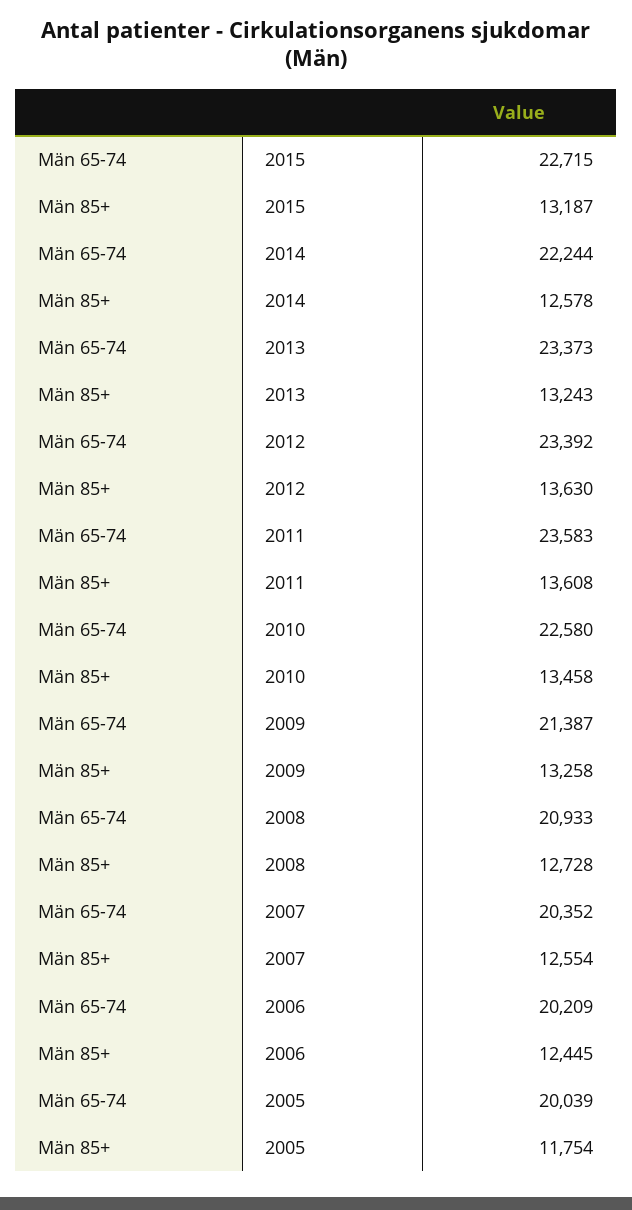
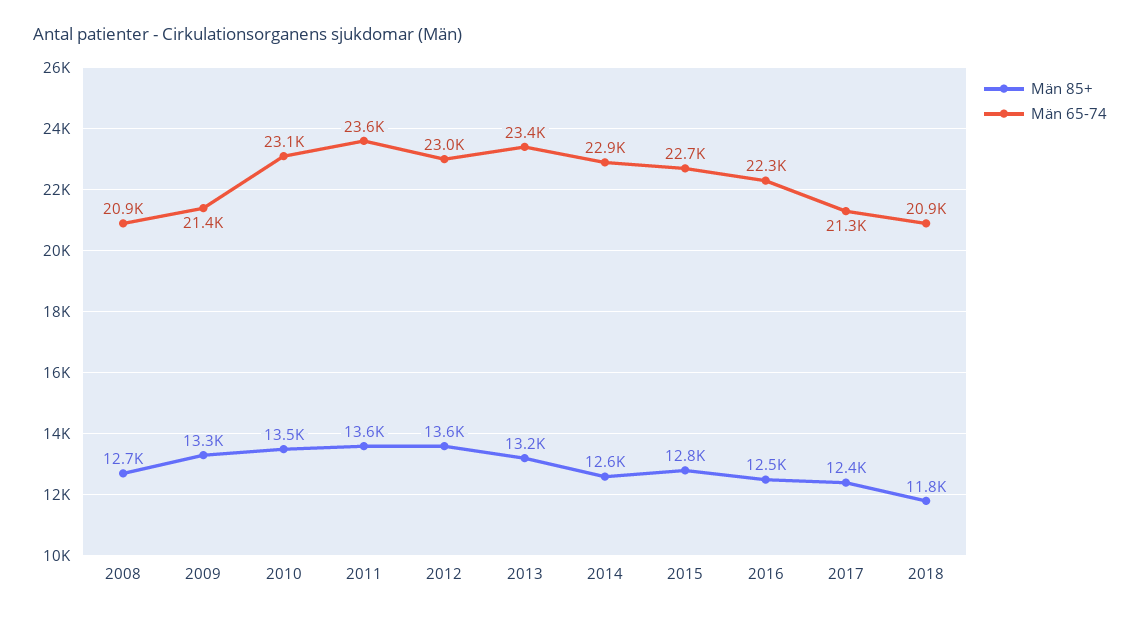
Män 85+, 2015: 13187 -> 12800
Män 65-74, 2014: 22244 -> 22900
Män 65-74, 2012: 23392 -> 23000
Män 65-74, 2010: 22580 -> 23100
Män 65-74, 2007: 20352 -> none
Män 85+, 2007: 12554 -> none
Män 65-74, 2006: 20209 -> none
Män 85+, 2006: 12445 -> none
Män 65-74, 2005: 20039 -> none
Män 85+, 2005: 11754 -> none
Män 85+, 2016: none -> 12500
Män 65-74, 2016: none -> 22300
Män 85+, 2017: none -> 12400
Män 65-74, 2017: none -> 21300
Män 85+, 2018: none -> 11800
Män 65-74, 2018: none -> 20900

